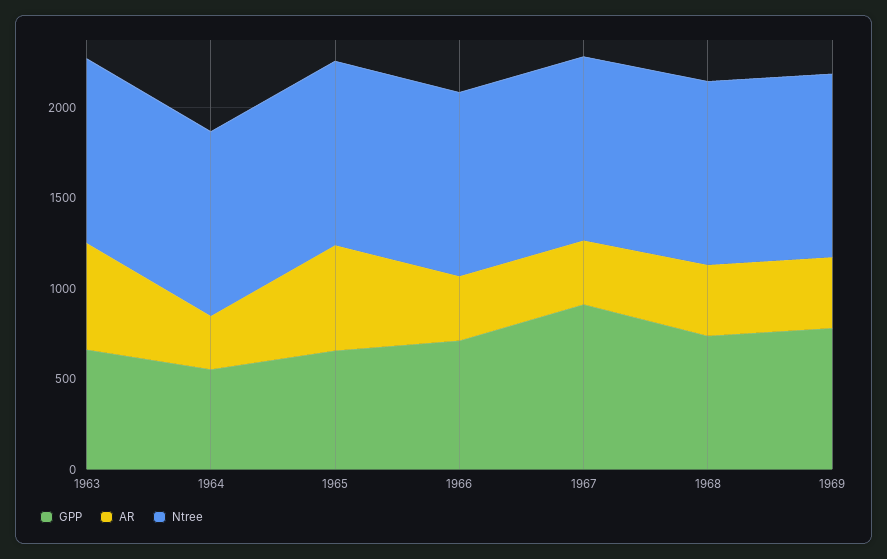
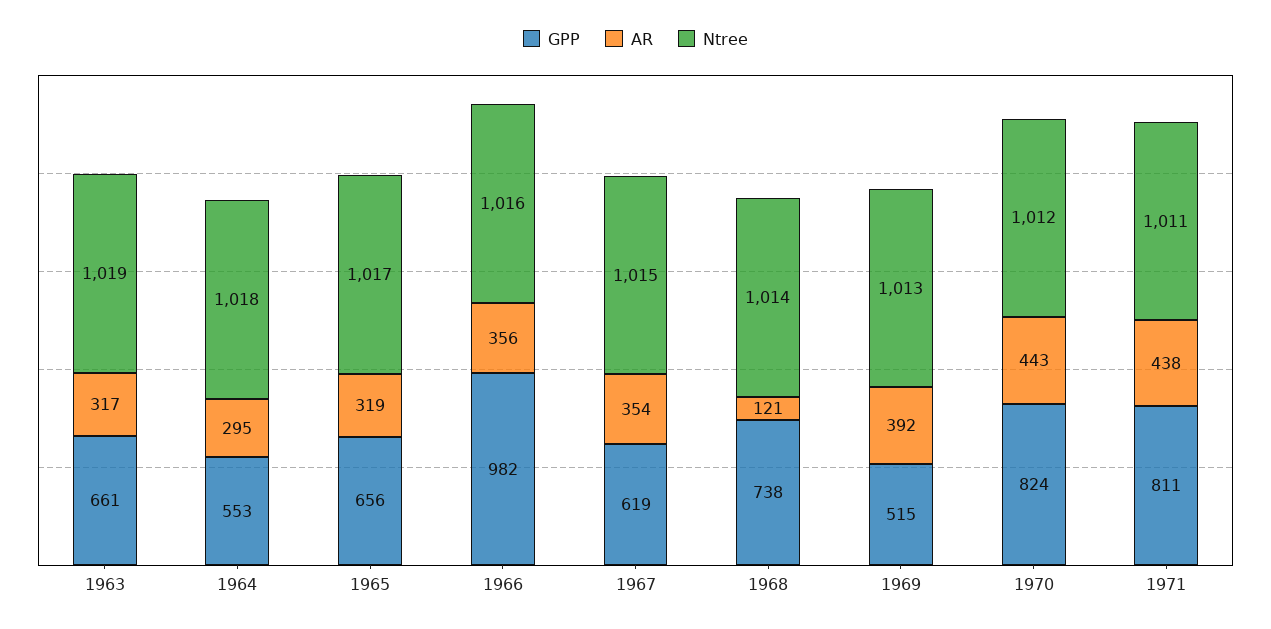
AR, 1963: 600 -> 317
AR, 1965: 600 -> 319
GPP, 1966: 700 -> 982
GPP, 1967: 900 -> 619
AR, 1968: 400 -> 121
GPP, 1969: 800 -> 515
GPP, 1970: none -> 824
AR, 1970: none -> 443
Ntree, 1970: none -> 1012
GPP, 1971: none -> 811
AR, 1971: none -> 438
Ntree, 1971: none -> 1011

